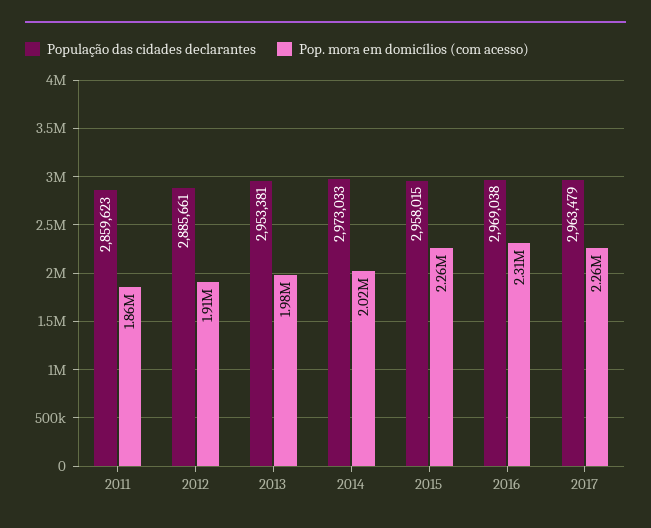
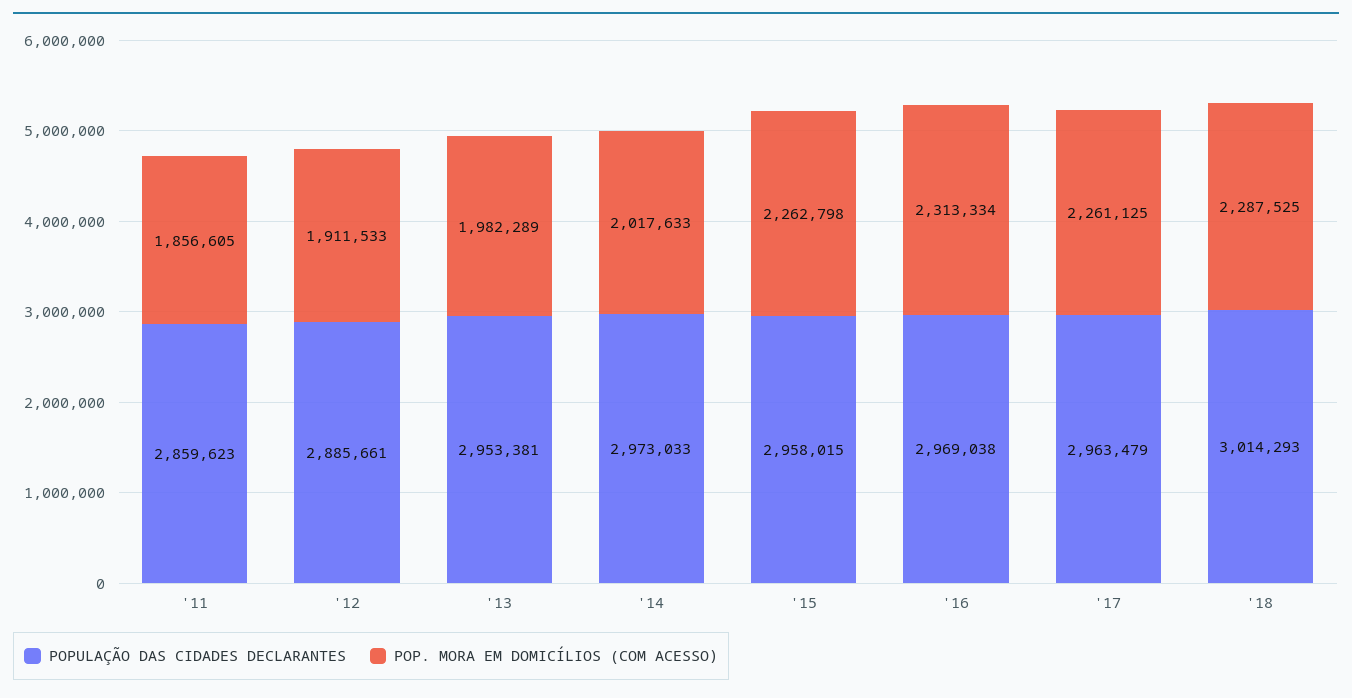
População das cidades declarantes, '18: none -> 3014293
Pop. mora em domicílios (com acesso), '18: none -> 2287525

